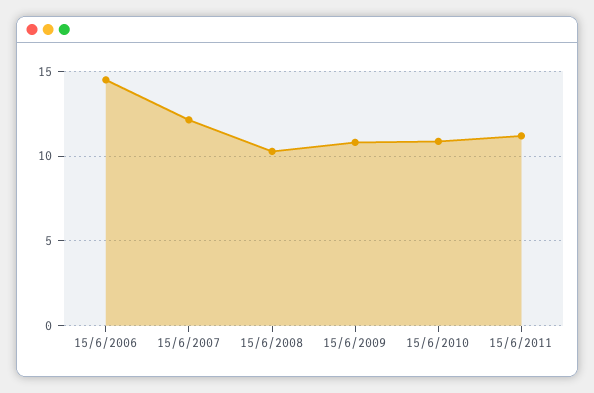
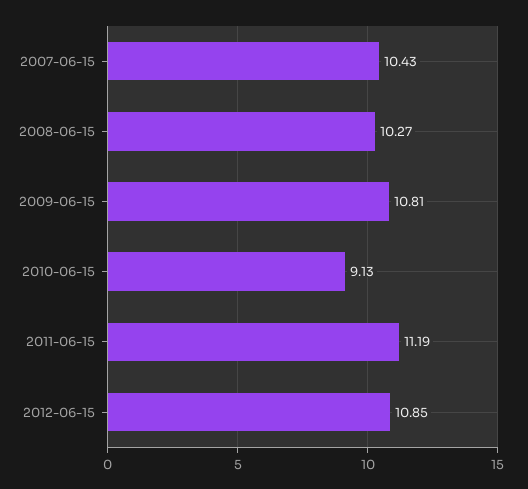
15/6/2006: 14.5 -> none
15/6/2007: 12 -> 10.43
15/6/2010: 11 -> 9.13
2012-06-15: none -> 10.85

